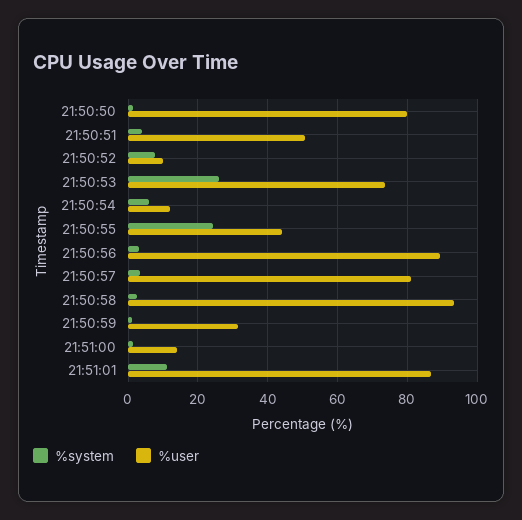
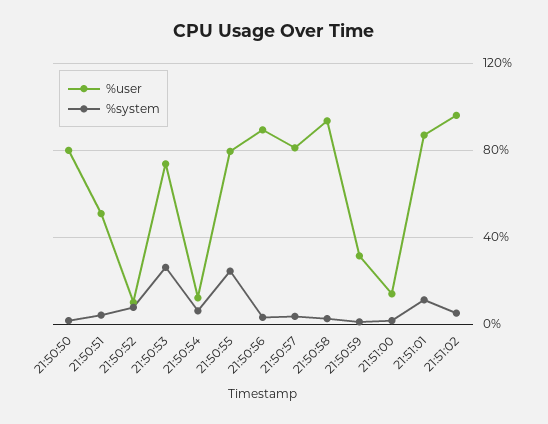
%user, 21:50:55: 44 -> 80
%user, 21:51:02: none -> 95
%system, 21:51:02: none -> 5

